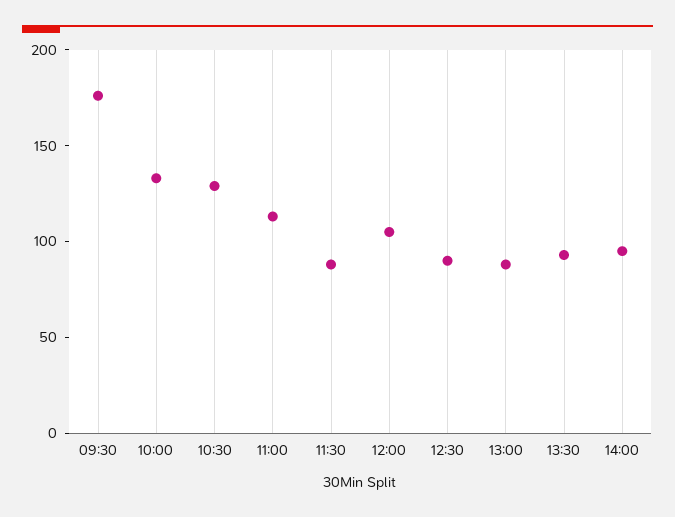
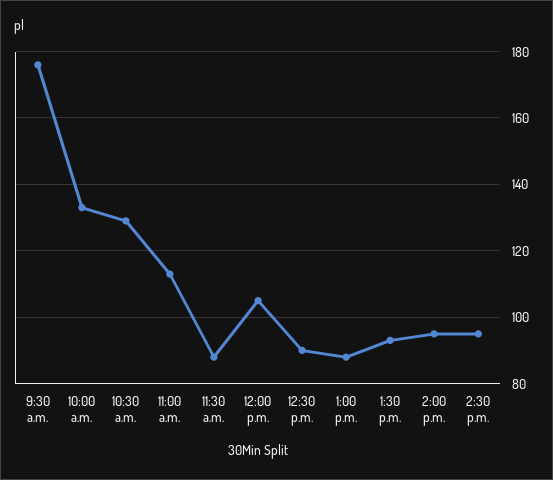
2:30 p.m.: none -> 95

